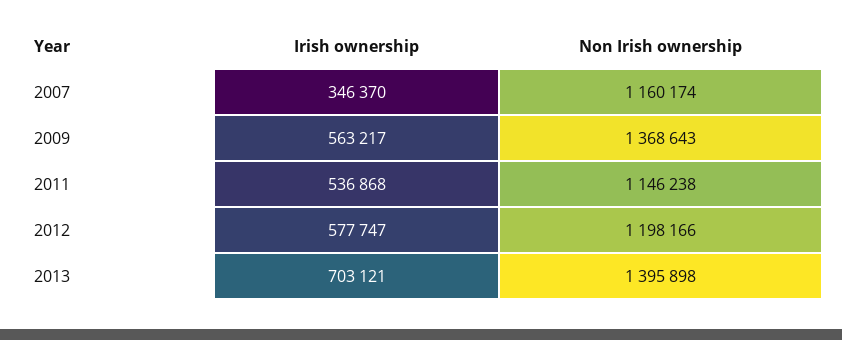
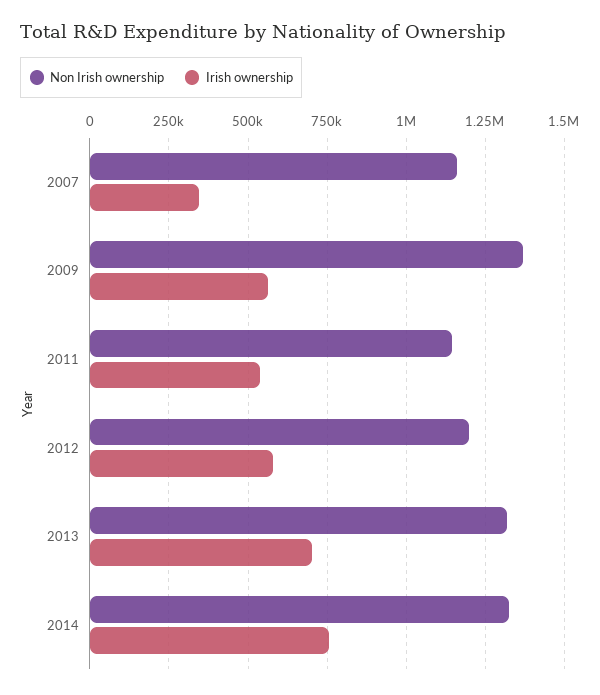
Non Irish ownership, 2013: 1395898 -> 1325000
Non Irish ownership, 2014: none -> 1325000
Irish ownership, 2014: none -> 750000

